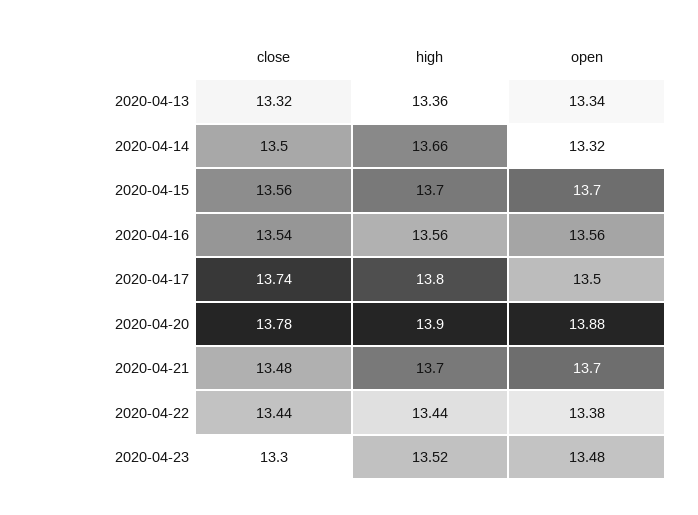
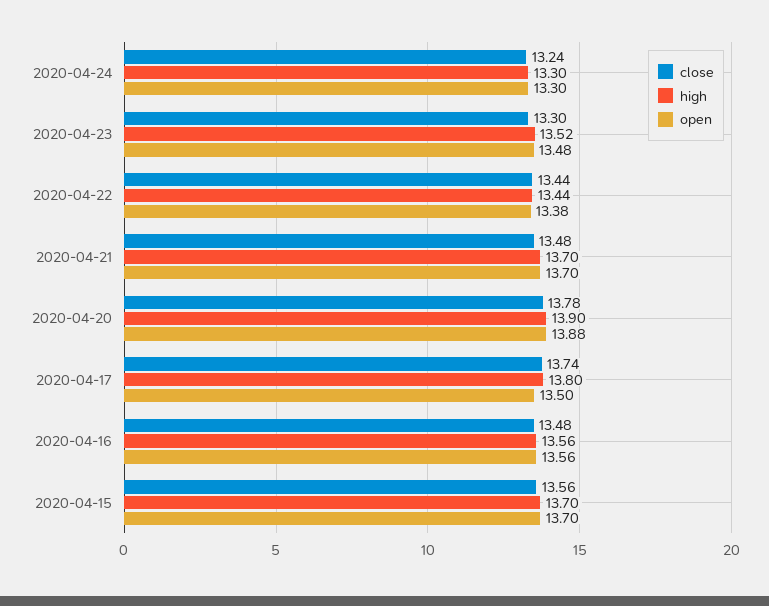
close, 2020-04-13: 13.32 -> none
high, 2020-04-13: 13.36 -> none
open, 2020-04-13: 13.34 -> none
close, 2020-04-14: 13.5 -> none
high, 2020-04-14: 13.66 -> none
open, 2020-04-14: 13.32 -> none
close, 2020-04-16: 13.54 -> 13.48
close, 2020-04-24: none -> 13.24
high, 2020-04-24: none -> 13.3
open, 2020-04-24: none -> 13.3

